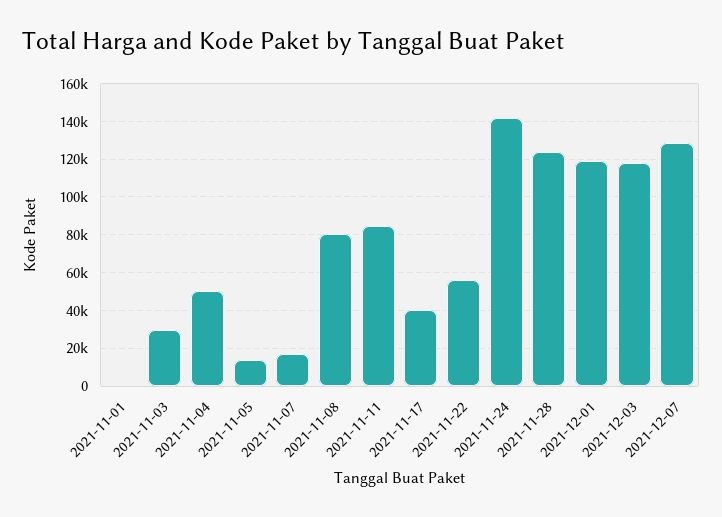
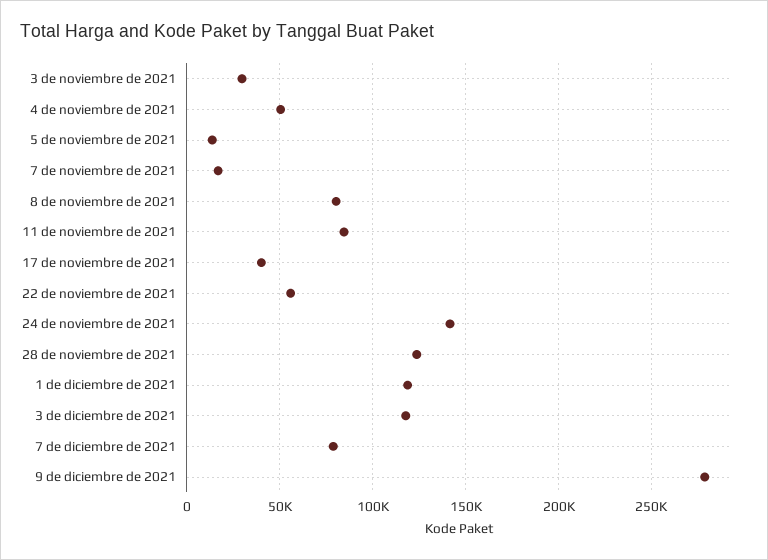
2021-11-01: 0 -> none
2021-12-07: 130000 -> 80000
9 de diciembre de 2021: none -> 280000

